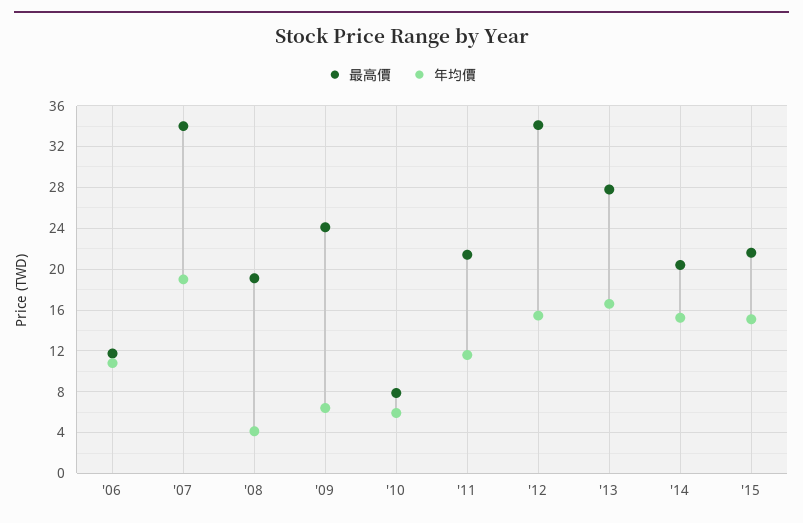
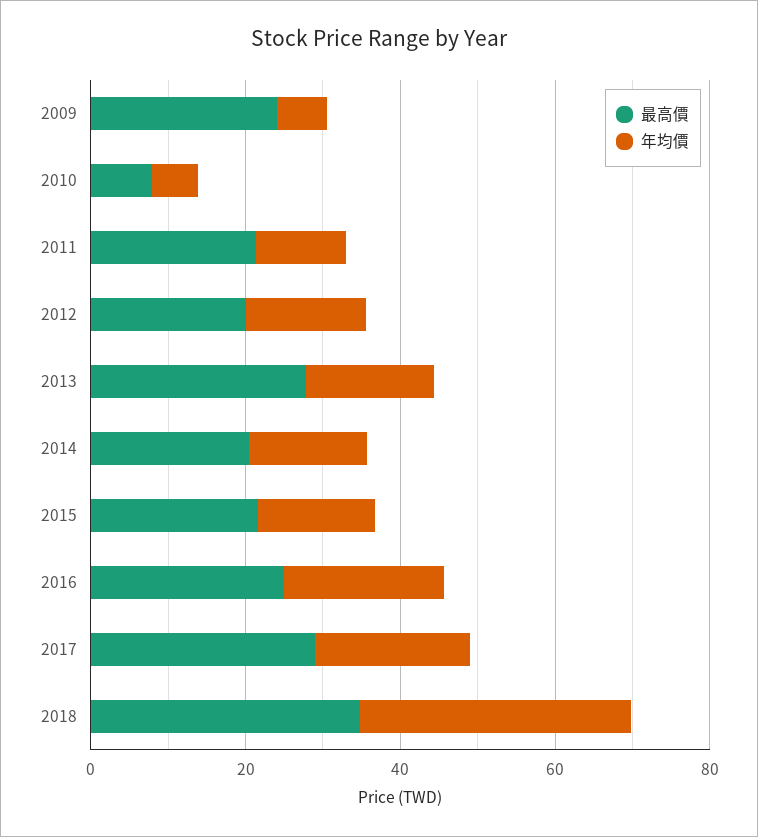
最高價, '06: 12 -> none
年均價, '06: 11 -> none
最高價, '07: 34 -> none
年均價, '07: 19 -> none
最高價, '08: 19 -> none
年均價, '08: 4 -> none
最高價, '12: 34 -> 20
最高價, 2016: none -> 25
年均價, 2016: none -> 20
最高價, 2017: none -> 30
年均價, 2017: none -> 20
最高價, 2018: none -> 35
年均價, 2018: none -> 35

